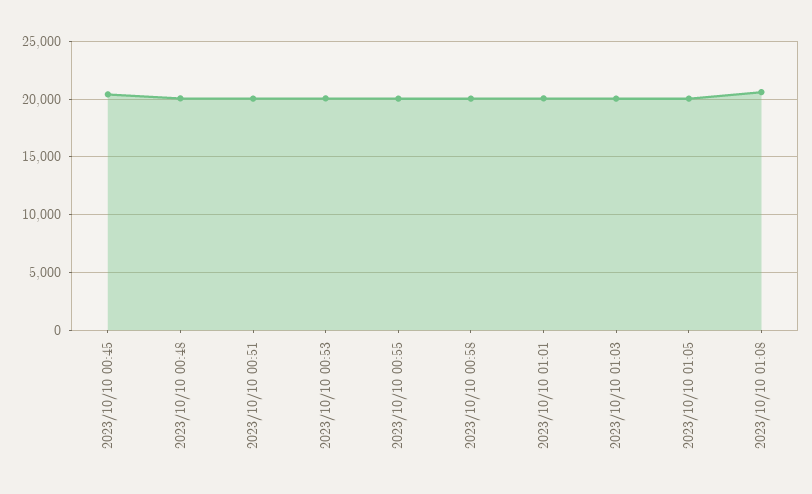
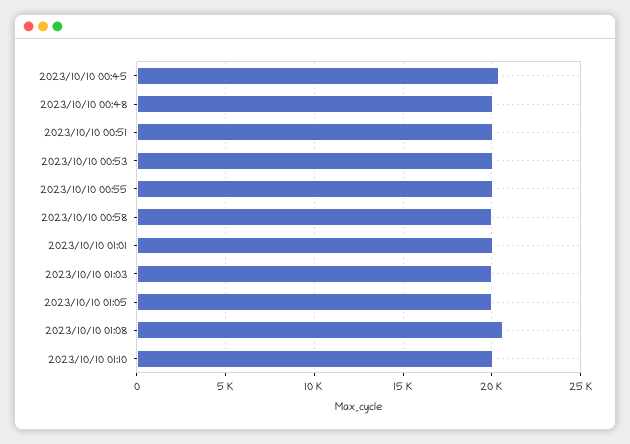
2023/10/10 01:10: none -> 20000

